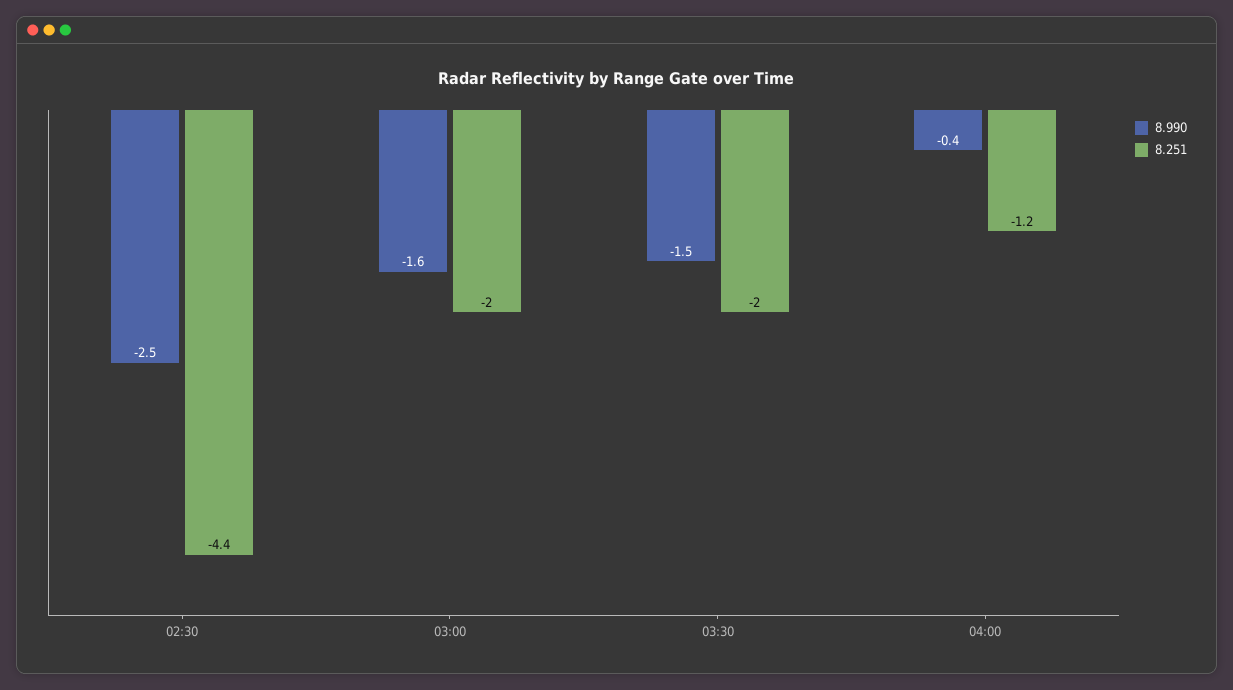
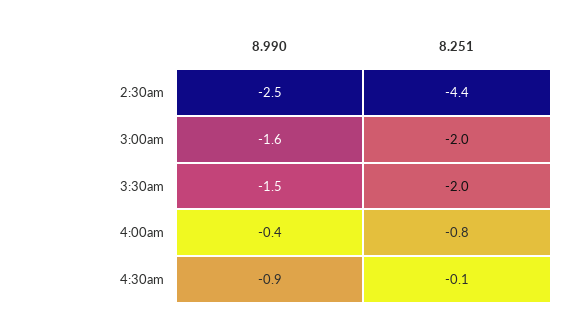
8.251, 04:00: -1.2 -> -0.8
8.990, 4:30am: none -> -0.9
8.251, 4:30am: none -> -0.1

